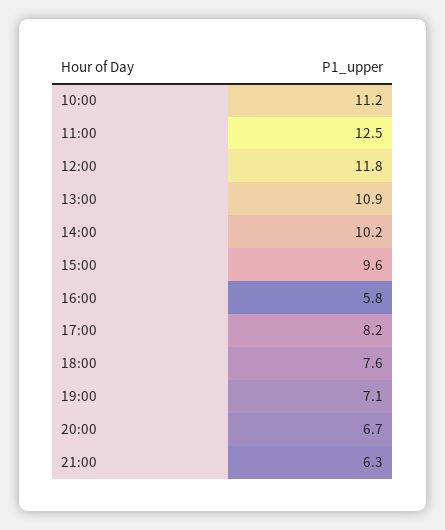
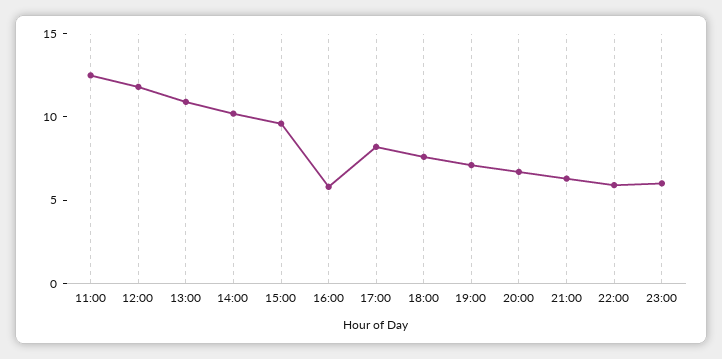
10:00: 11.2 -> none
22:00: none -> 6
23:00: none -> 6

